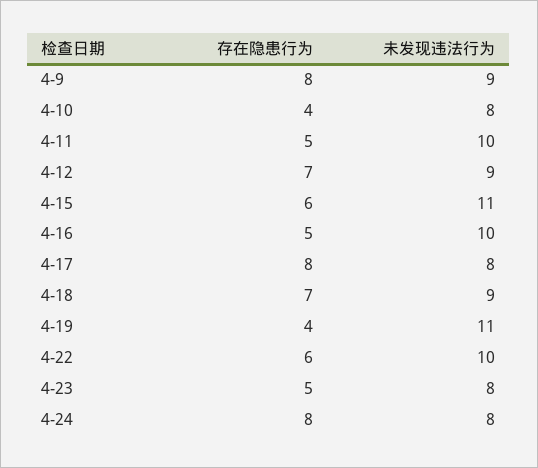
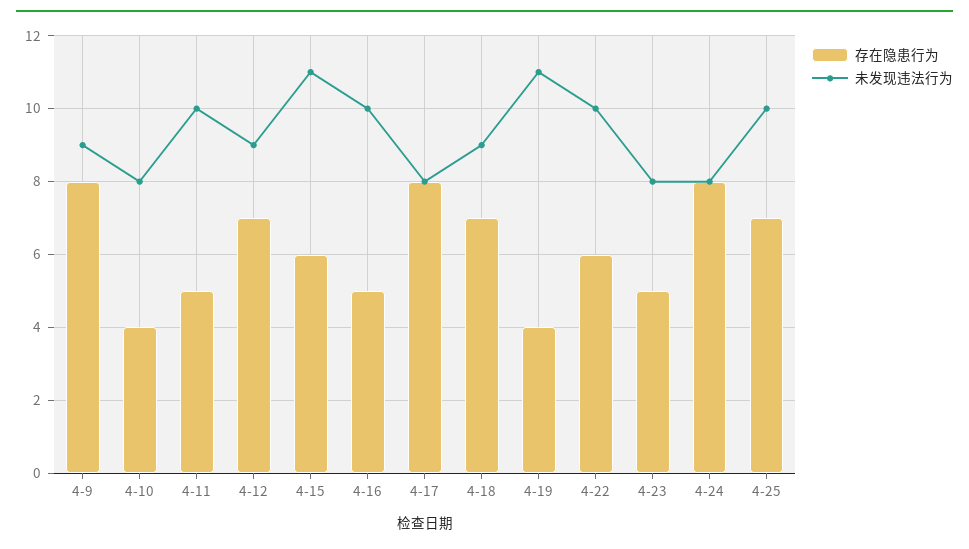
存在隐患行为, 4-25: none -> 7
未发现违法行为, 4-25: none -> 10

